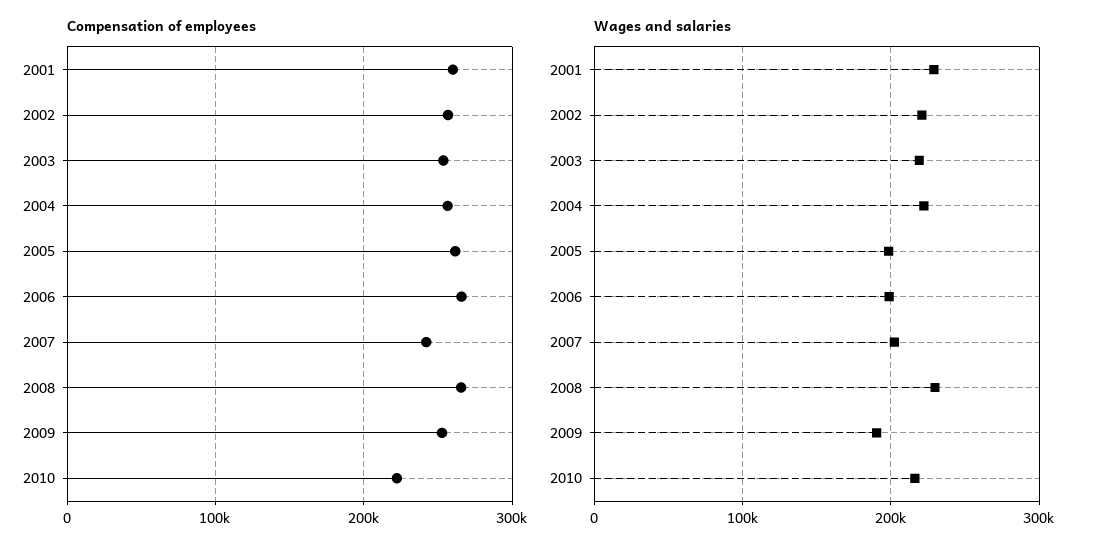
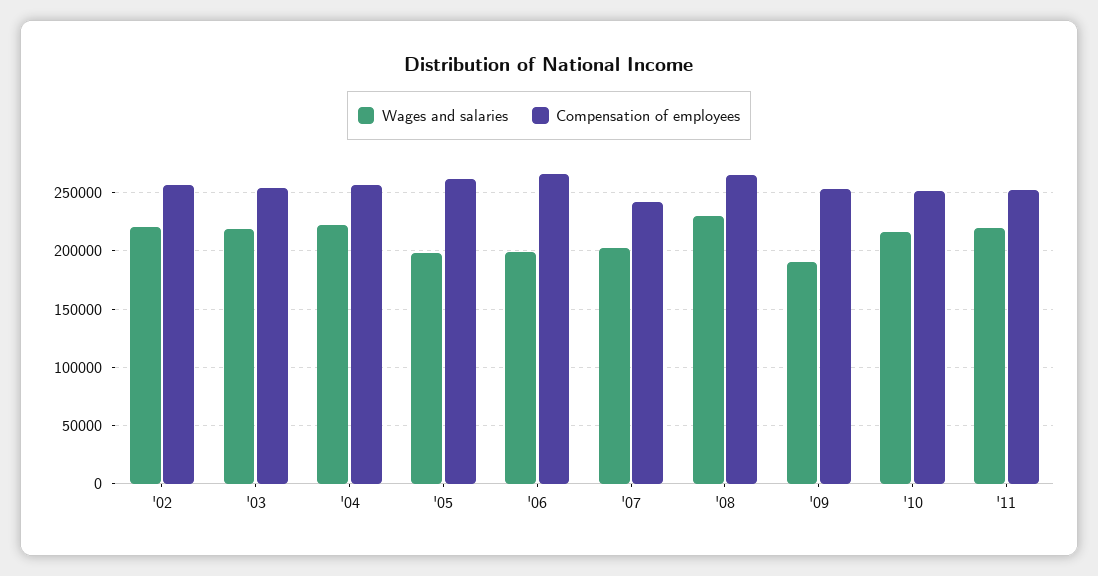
Compensation of employees, 2001: 260000 -> none
Compensation of employees, 2010: 220000 -> 250000
Wages and salaries, 2001: 230000 -> none
Wages and salaries, '11: none -> 220000
Compensation of employees, '11: none -> 250000

